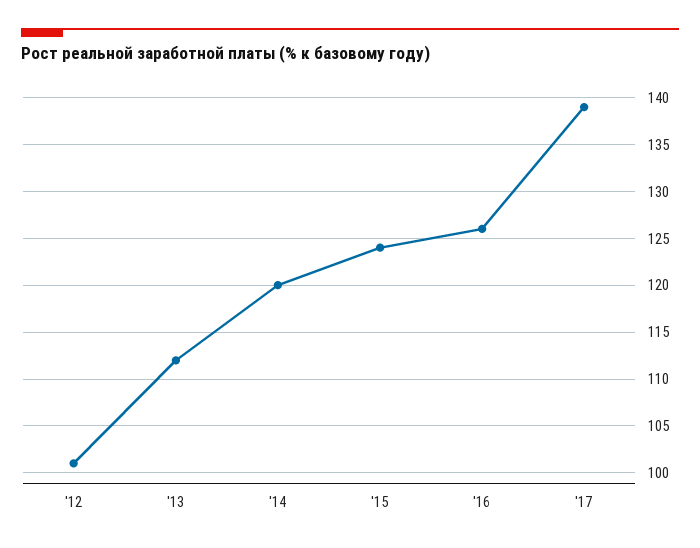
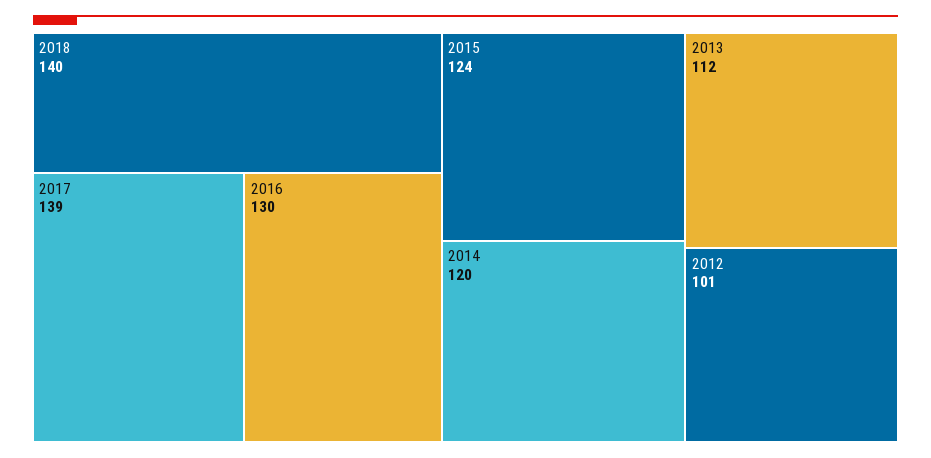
'16: 126 -> 130
2018: none -> 140

